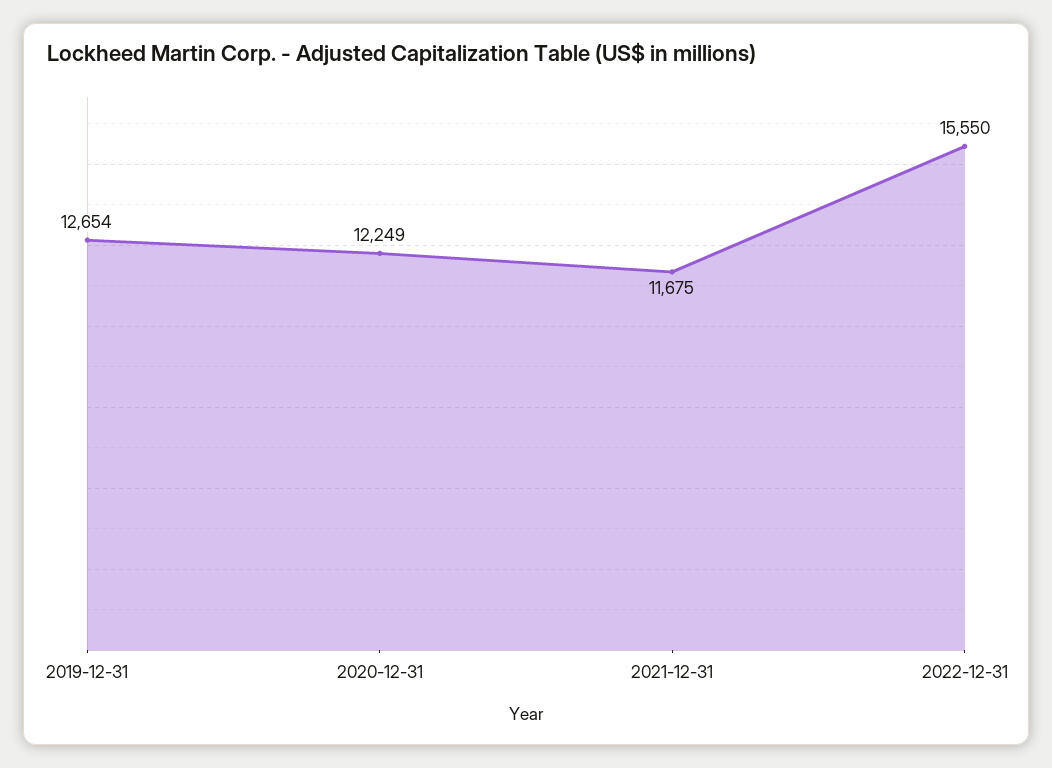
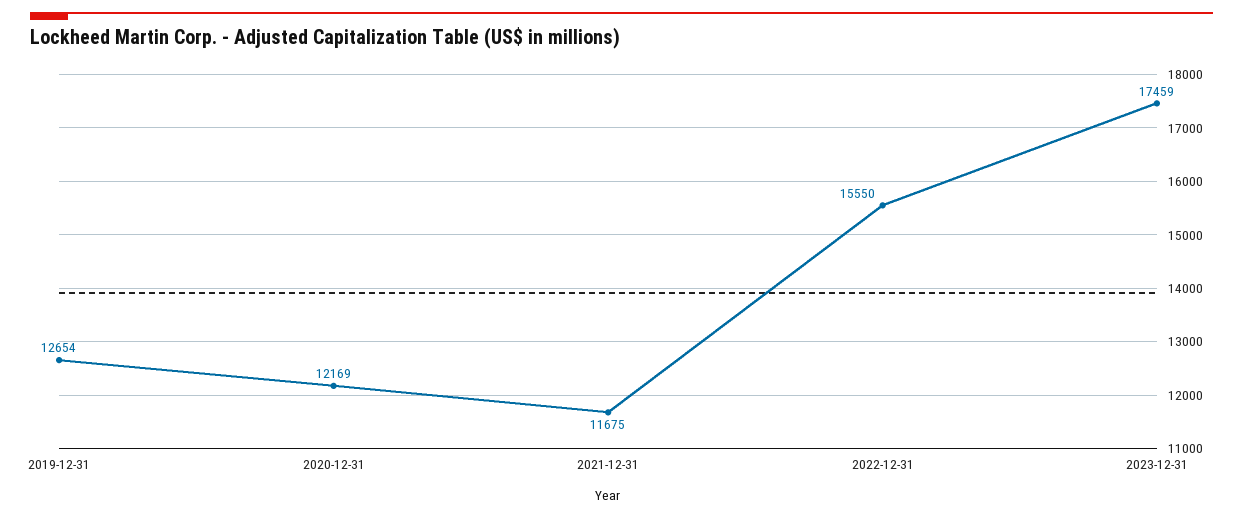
2020-12-31: 12249 -> 12169
2023-12-31: none -> 17459

